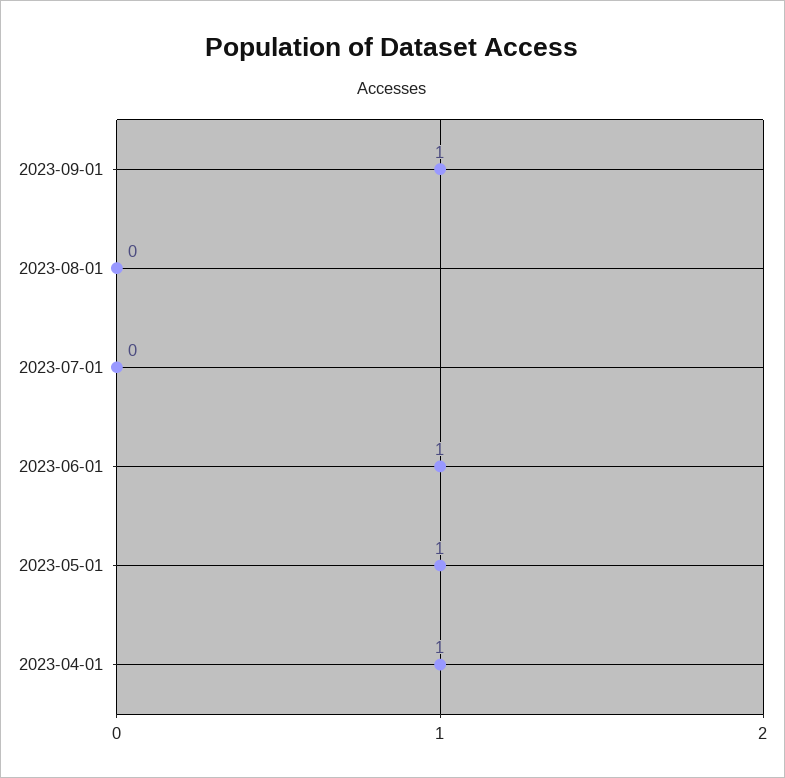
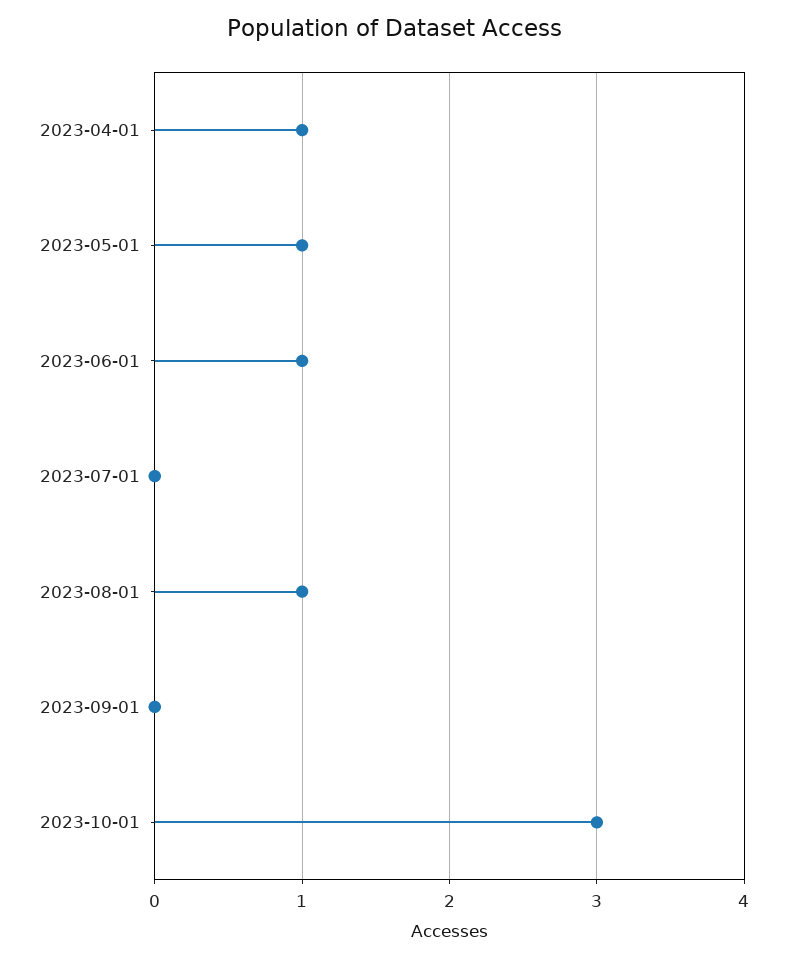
2023-09-01: 1 -> 0
2023-08-01: 0 -> 1
2023-10-01: none -> 3

